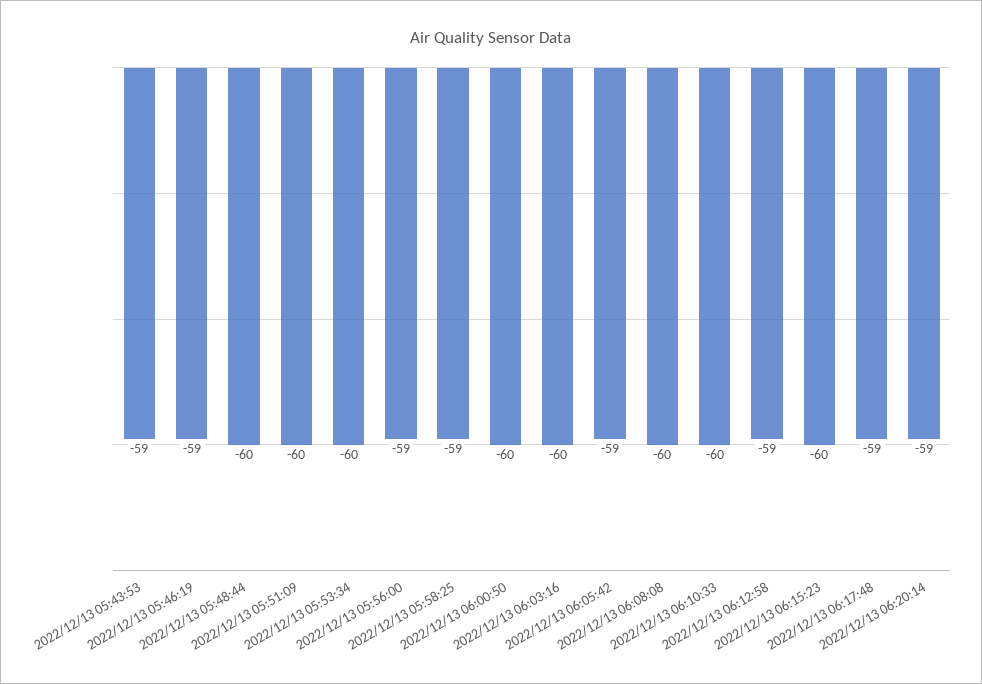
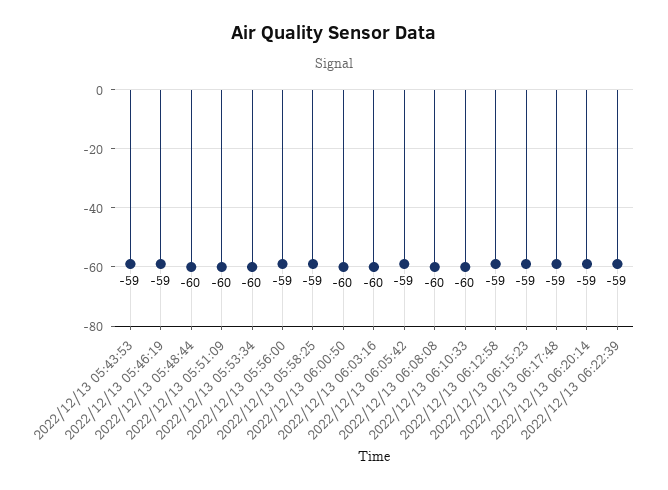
2022/12/13 06:15:23: -60 -> -59
2022/12/13 06:22:39: none -> -59

